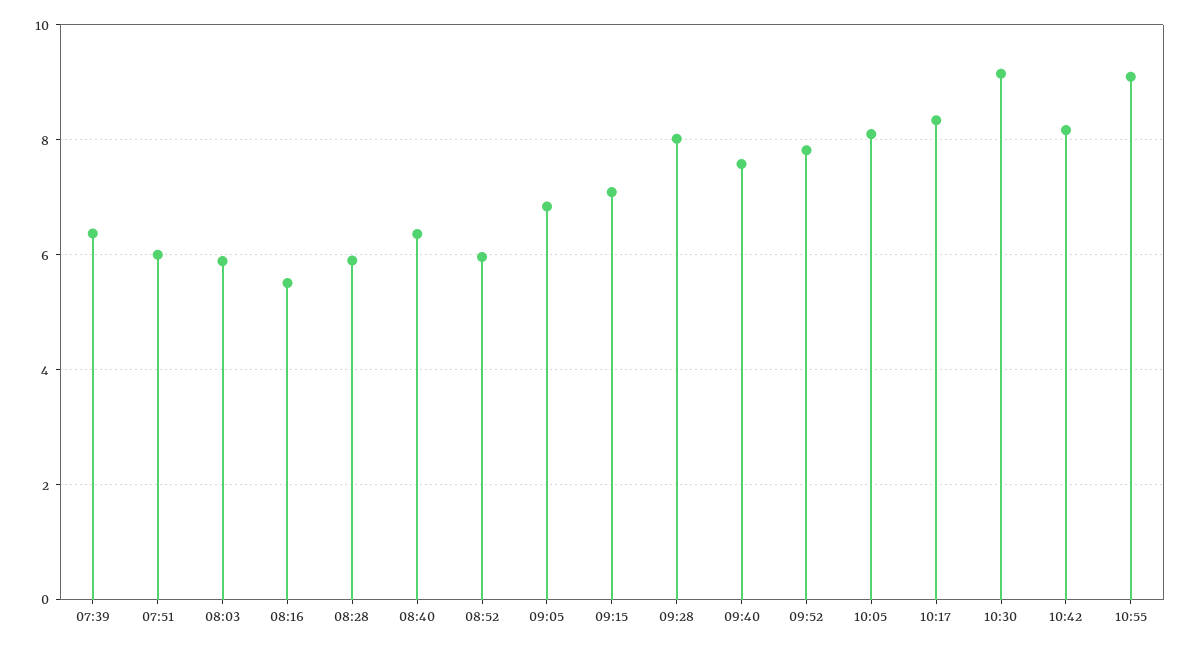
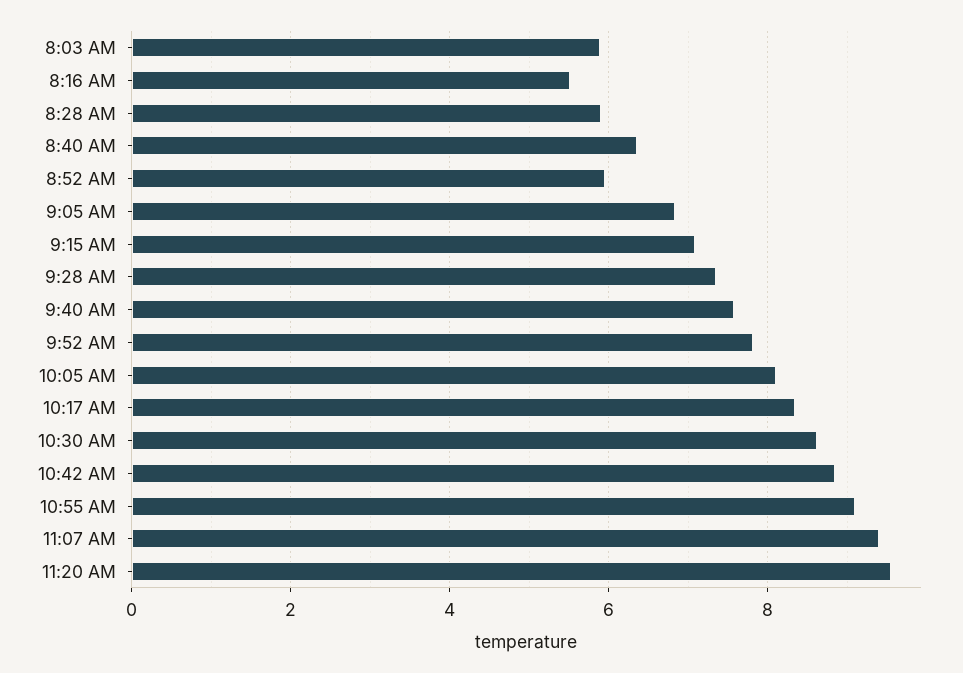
07:39: 6.4 -> none
07:51: 6 -> none
09:28: 8 -> 7.4
10:30: 9.2 -> 8.6
10:42: 8.2 -> 8.8
11:07 AM: none -> 9.4
11:20 AM: none -> 9.6

